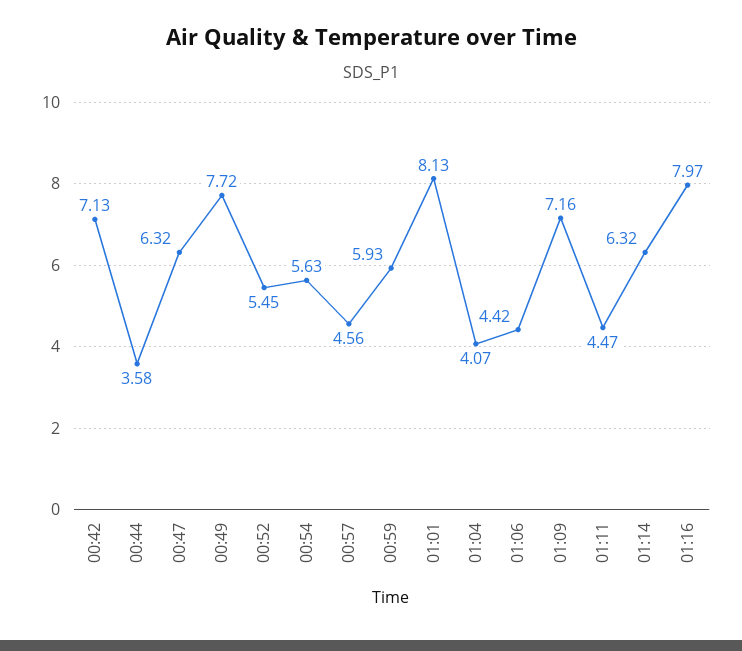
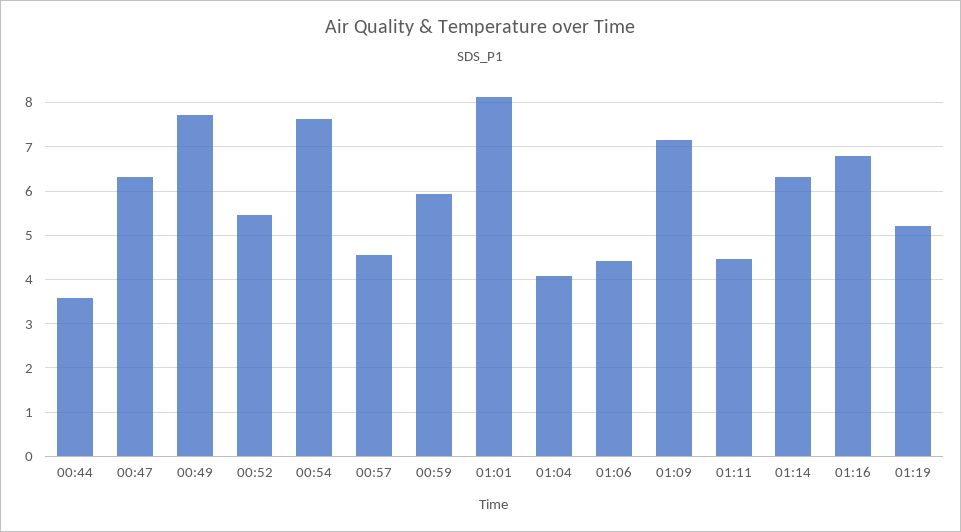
00:42: 7.13 -> none
00:54: 5.63 -> 7.6
01:16: 7.97 -> 6.8
01:19: none -> 5.2

